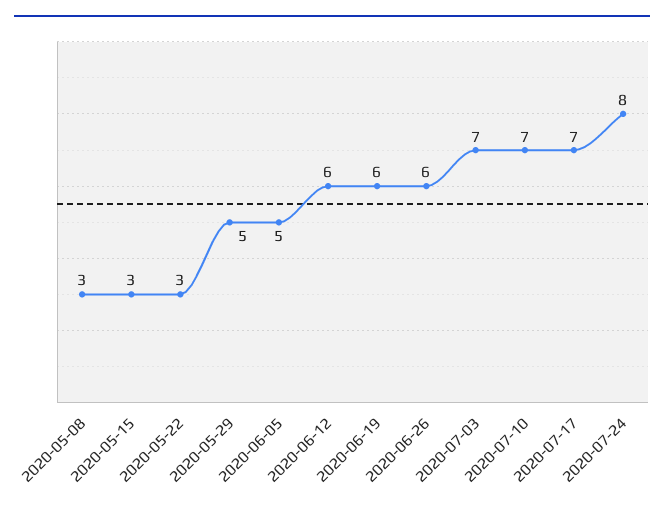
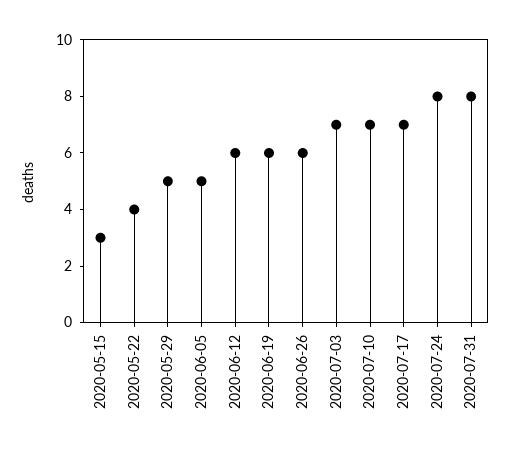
2020-05-08: 3 -> none
2020-05-22: 3 -> 4
2020-07-31: none -> 8

